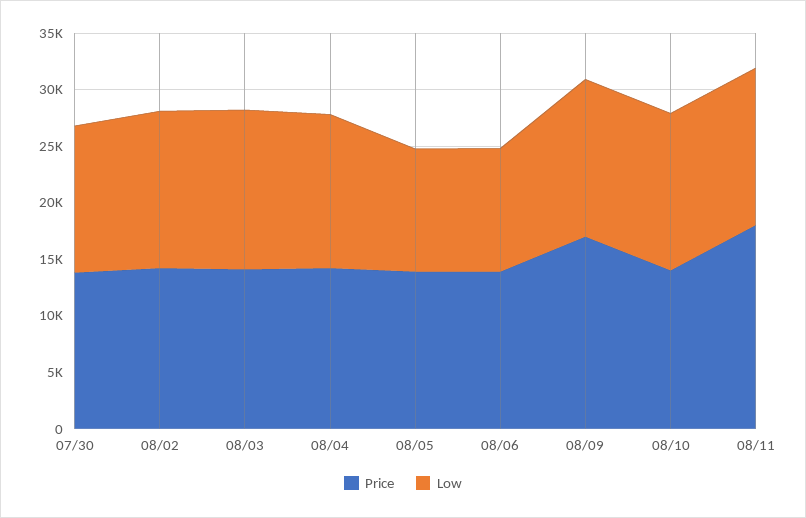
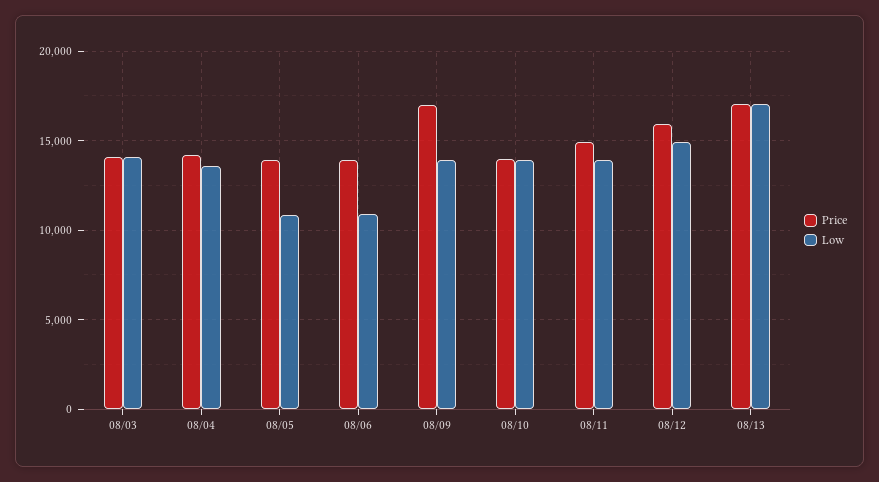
Price, 07/30: 14000 -> none
Low, 07/30: 13000 -> none
Price, 08/02: 14000 -> none
Low, 08/02: 14000 -> none
Price, 08/11: 18000 -> 15000
Price, 08/12: none -> 16000
Low, 08/12: none -> 15000
Price, 08/13: none -> 17000
Low, 08/13: none -> 17000

